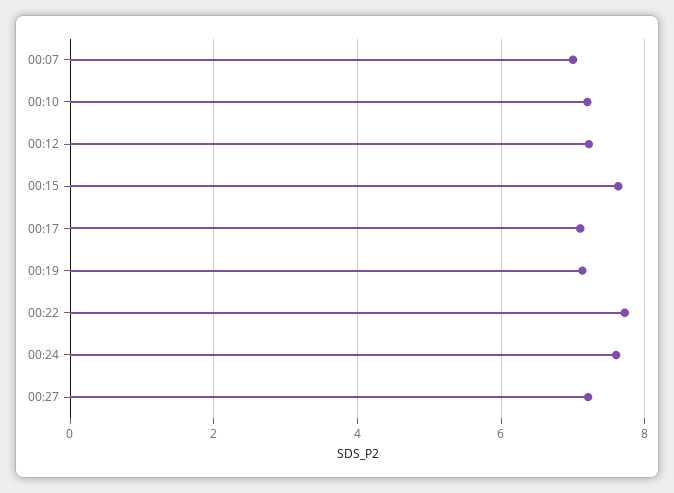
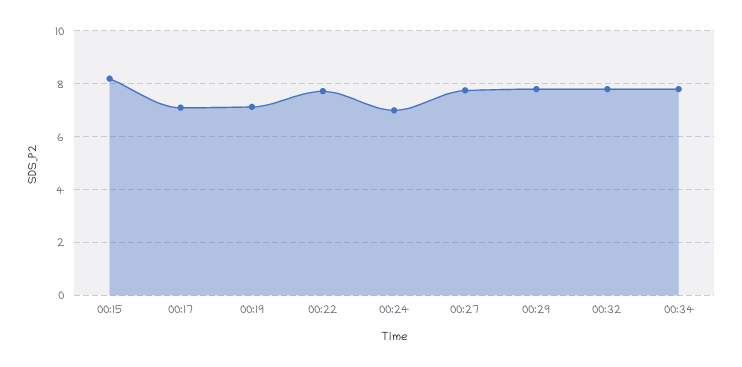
00:07: 7 -> none
00:10: 7.2 -> none
00:12: 7.2 -> none
00:15: 7.6 -> 8.25
00:24: 7.6 -> 7
00:27: 7.2 -> 7.75
00:29: none -> 7.75
00:32: none -> 7.75
00:34: none -> 7.75

